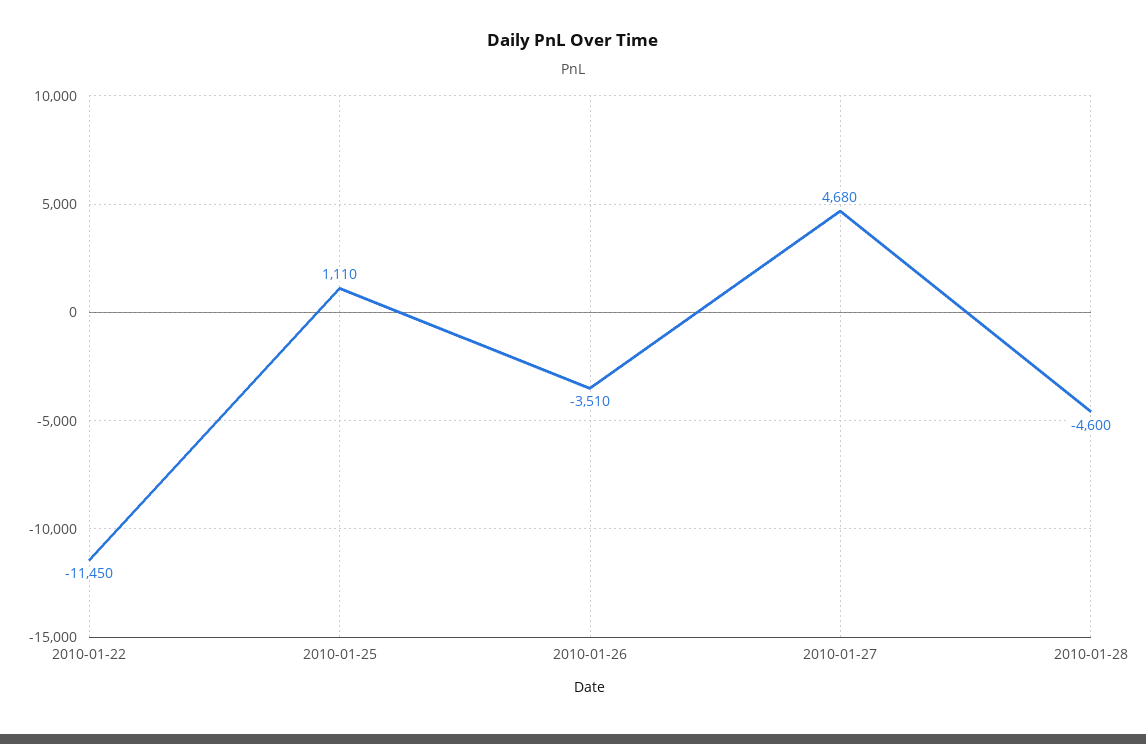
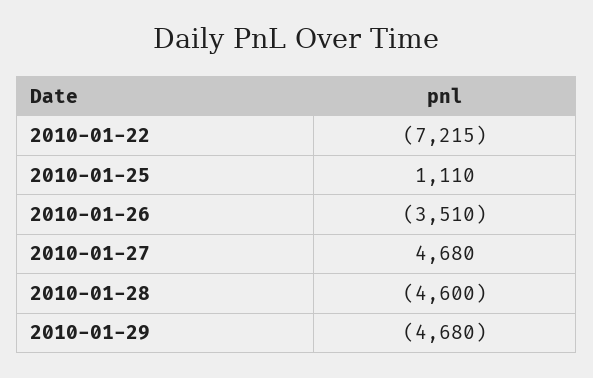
2010-01-22: -11450 -> -7215
2010-01-29: none -> -4680

